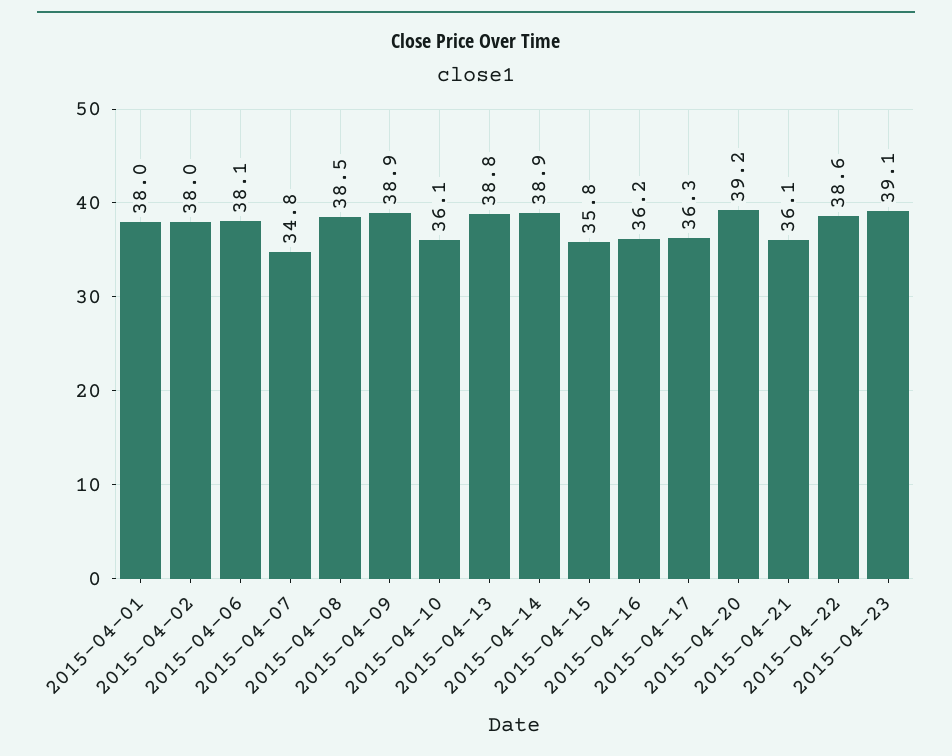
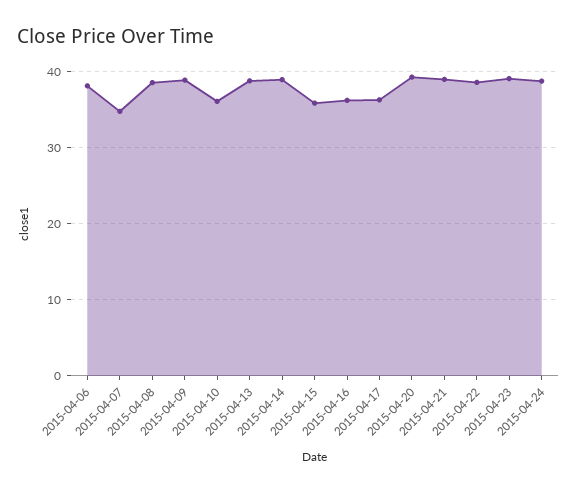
2015-04-01: 38 -> none
2015-04-02: 38 -> none
2015-04-21: 36.1 -> 39
2015-04-24: none -> 39

